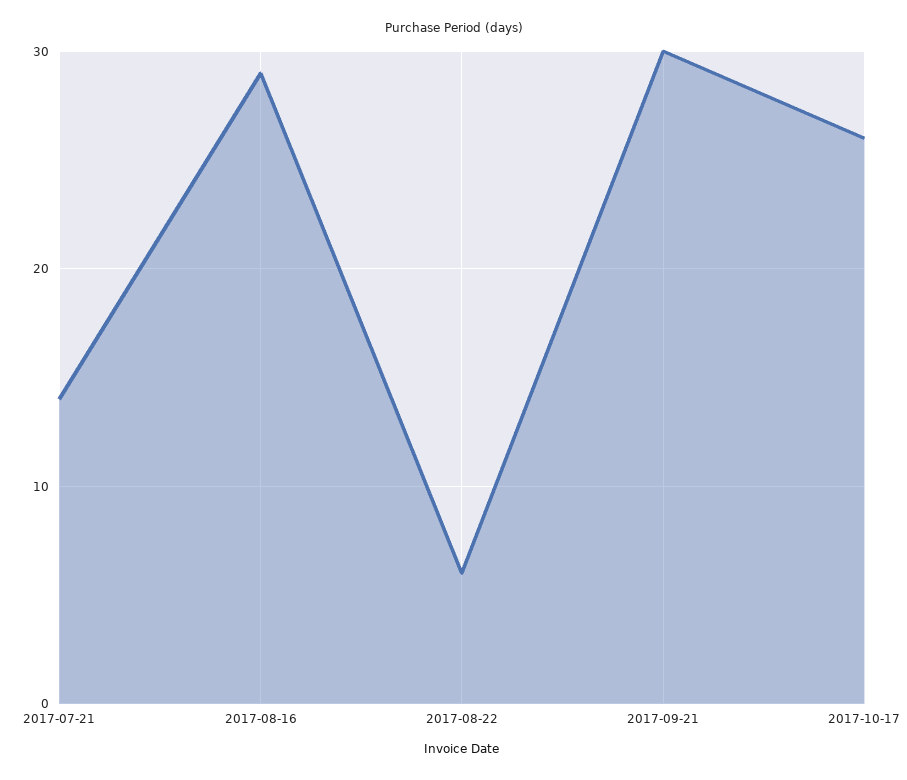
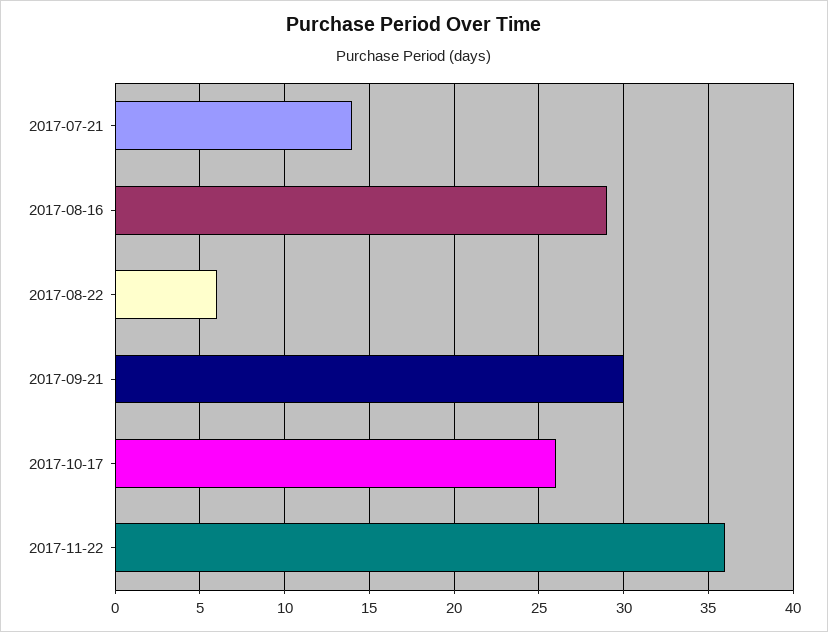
2017-11-22: none -> 36

